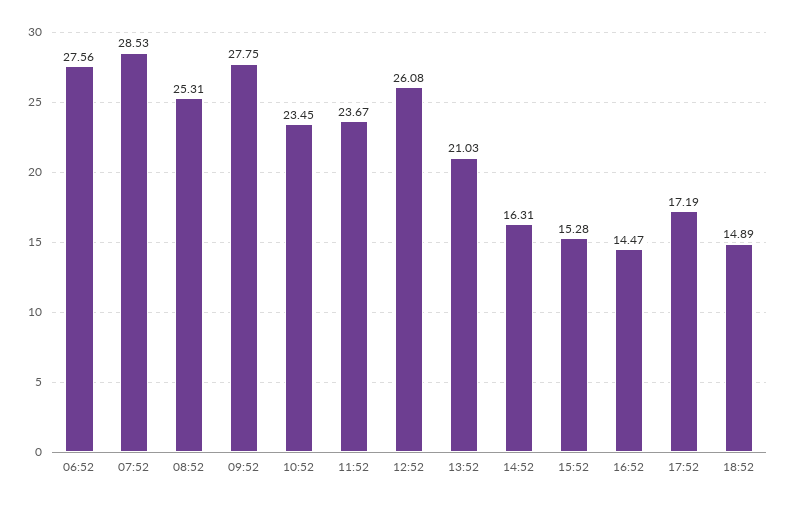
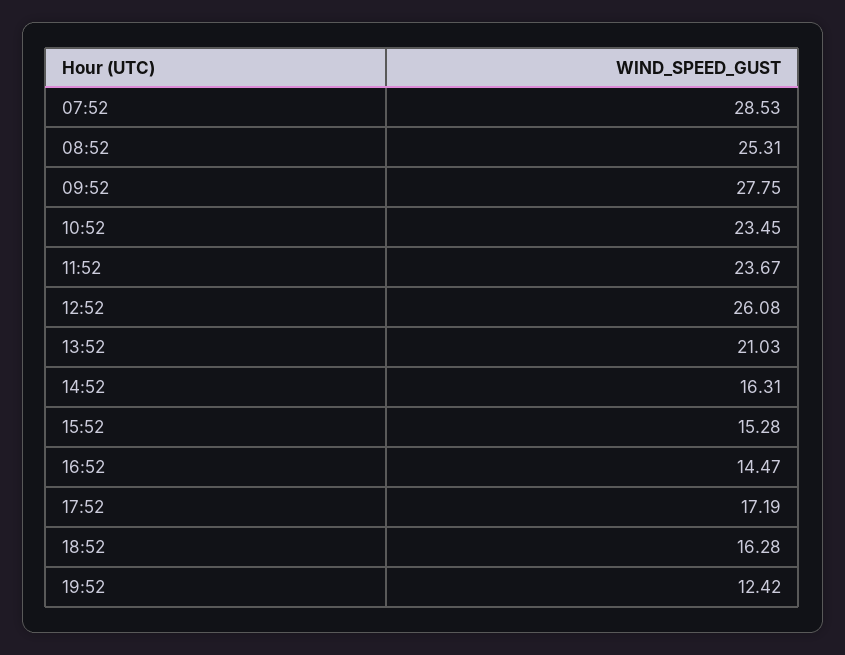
06:52: 27.56 -> none
18:52: 14.89 -> 16.28
19:52: none -> 12.42

